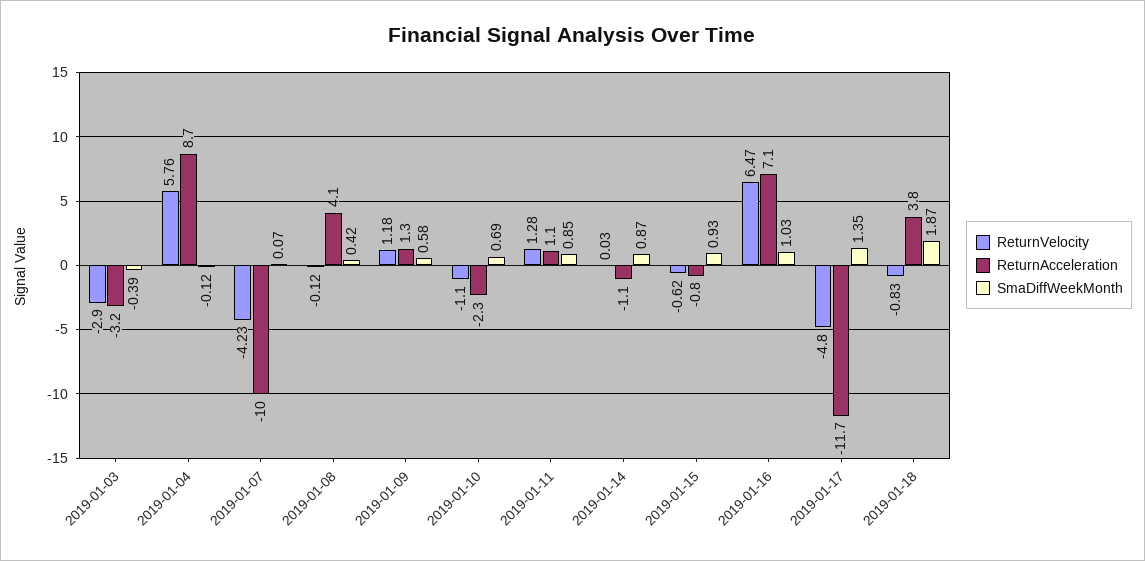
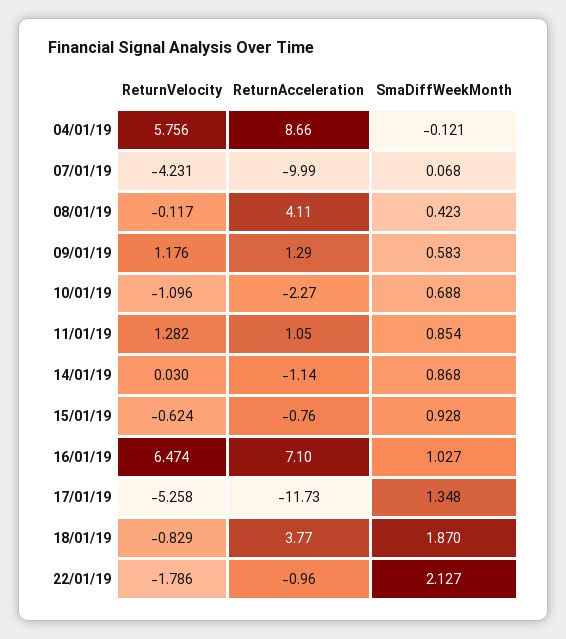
ReturnVelocity, 2019-01-03: -2.9 -> none
ReturnAcceleration, 2019-01-03: -3.2 -> none
SmaDiffWeekMonth, 2019-01-03: -0.39 -> none
ReturnVelocity, 2019-01-17: -4.8 -> -5.258
ReturnVelocity, 22/01/19: none -> -1.786
ReturnAcceleration, 22/01/19: none -> -0.96
SmaDiffWeekMonth, 22/01/19: none -> 2.127

